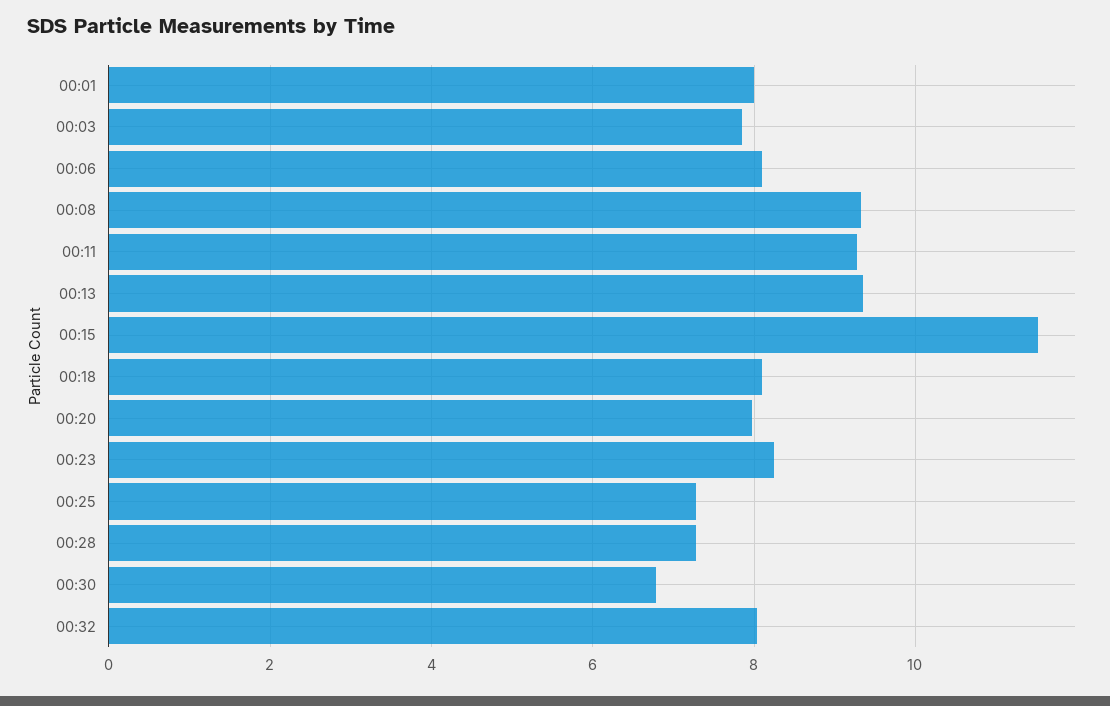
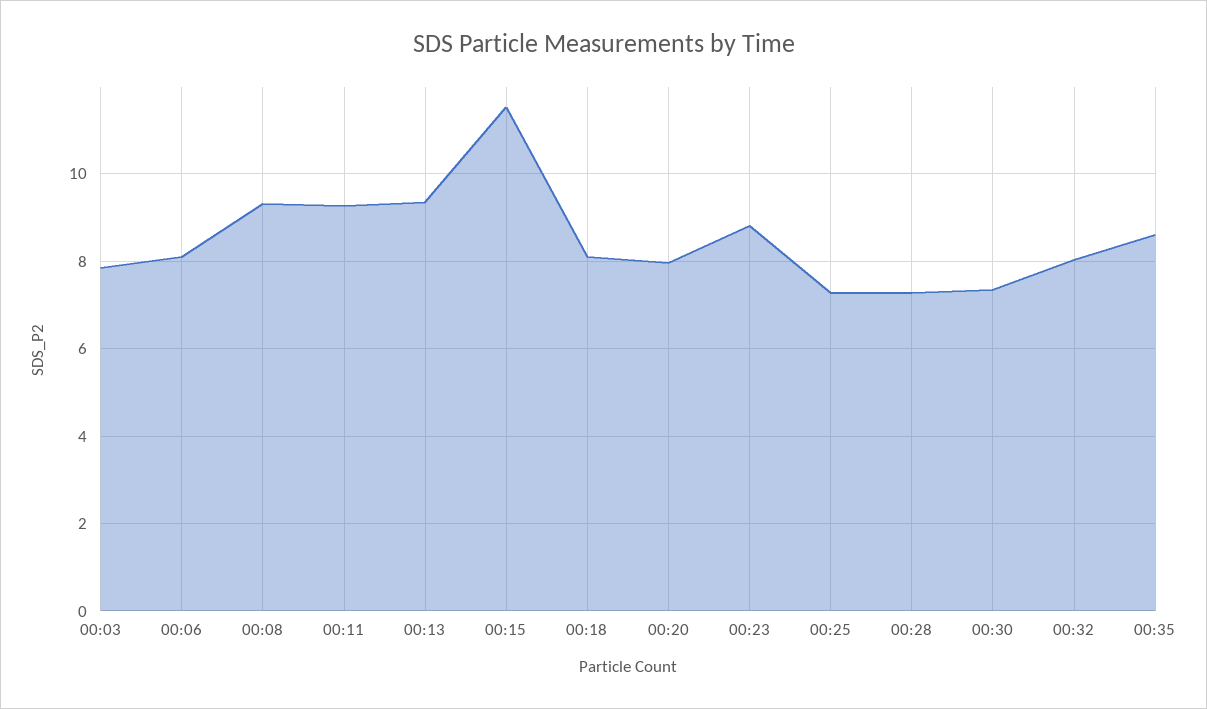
00:01: 8 -> none
00:23: 8.2 -> 8.8
00:30: 6.8 -> 7.4
00:35: none -> 8.6

